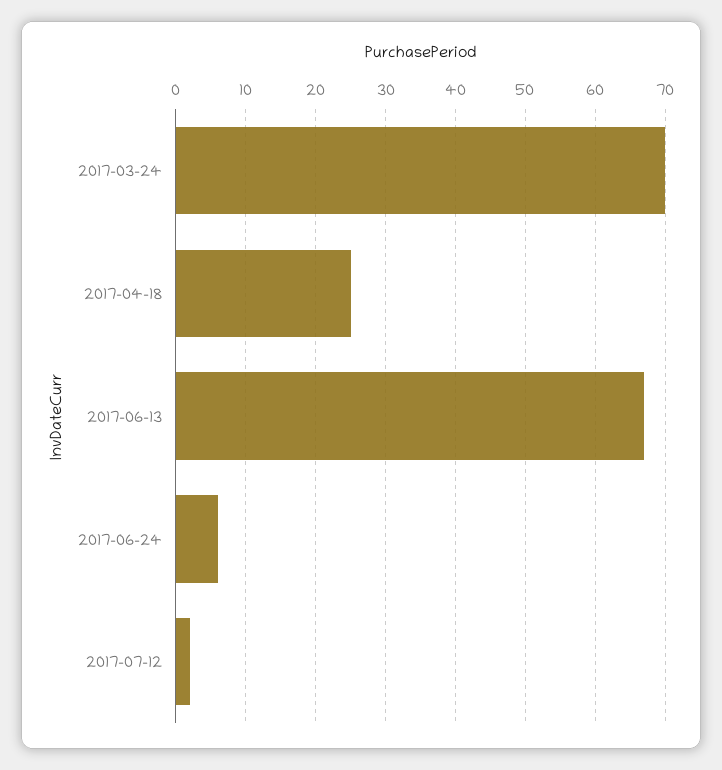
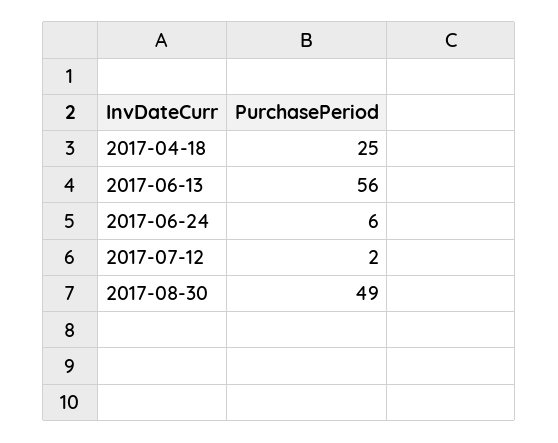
2017-03-24: 70 -> none
2017-06-13: 67 -> 56
2017-08-30: none -> 49

